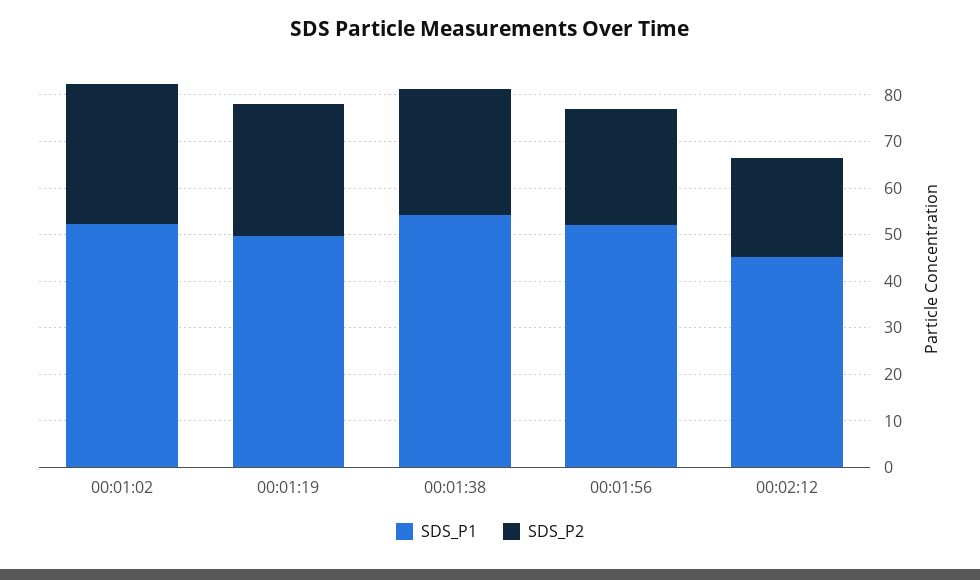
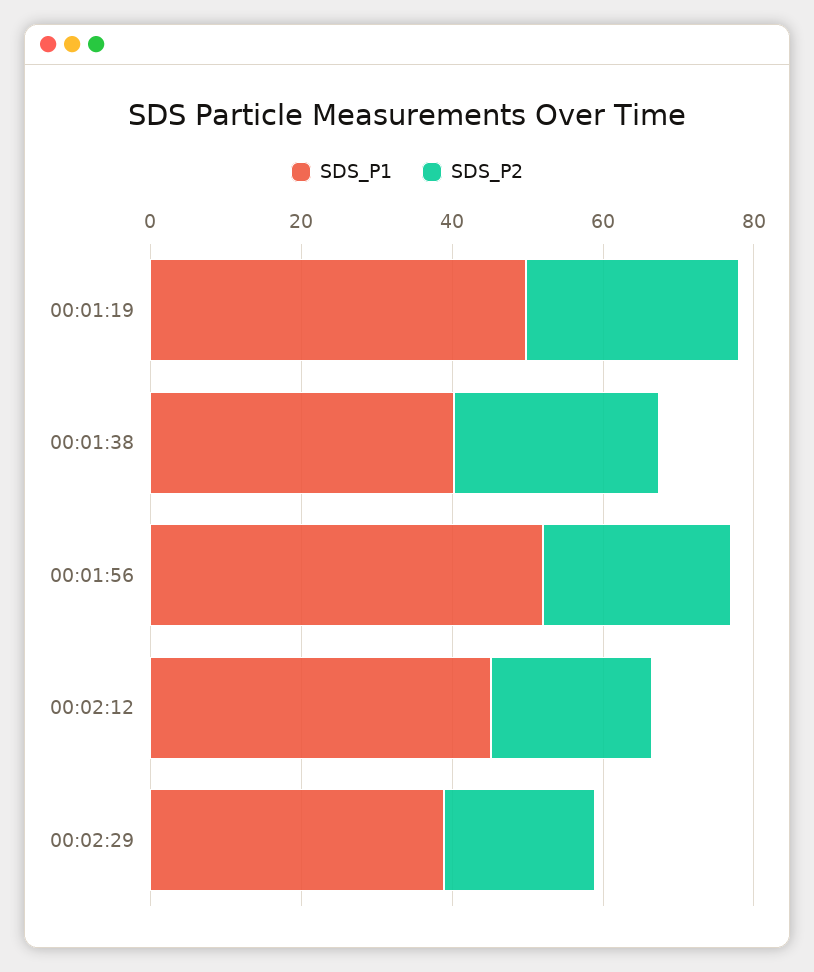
SDS_P1, 00:01:02: 52 -> none
SDS_P2, 00:01:02: 30 -> none
SDS_P1, 00:01:38: 54 -> 40
SDS_P1, 00:02:29: none -> 40
SDS_P2, 00:02:29: none -> 20

